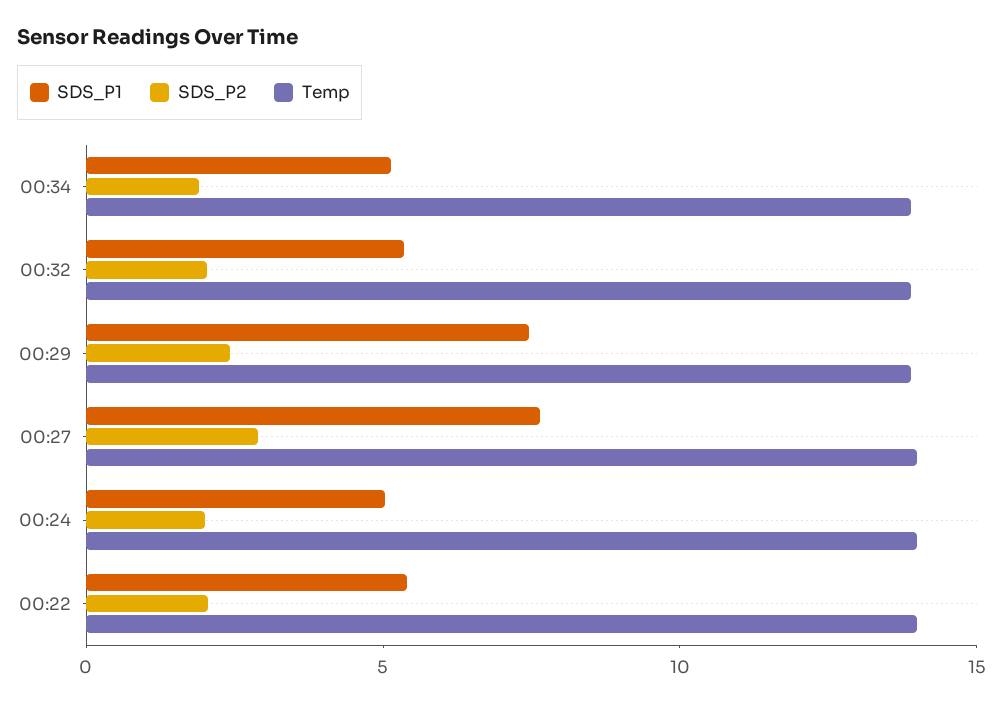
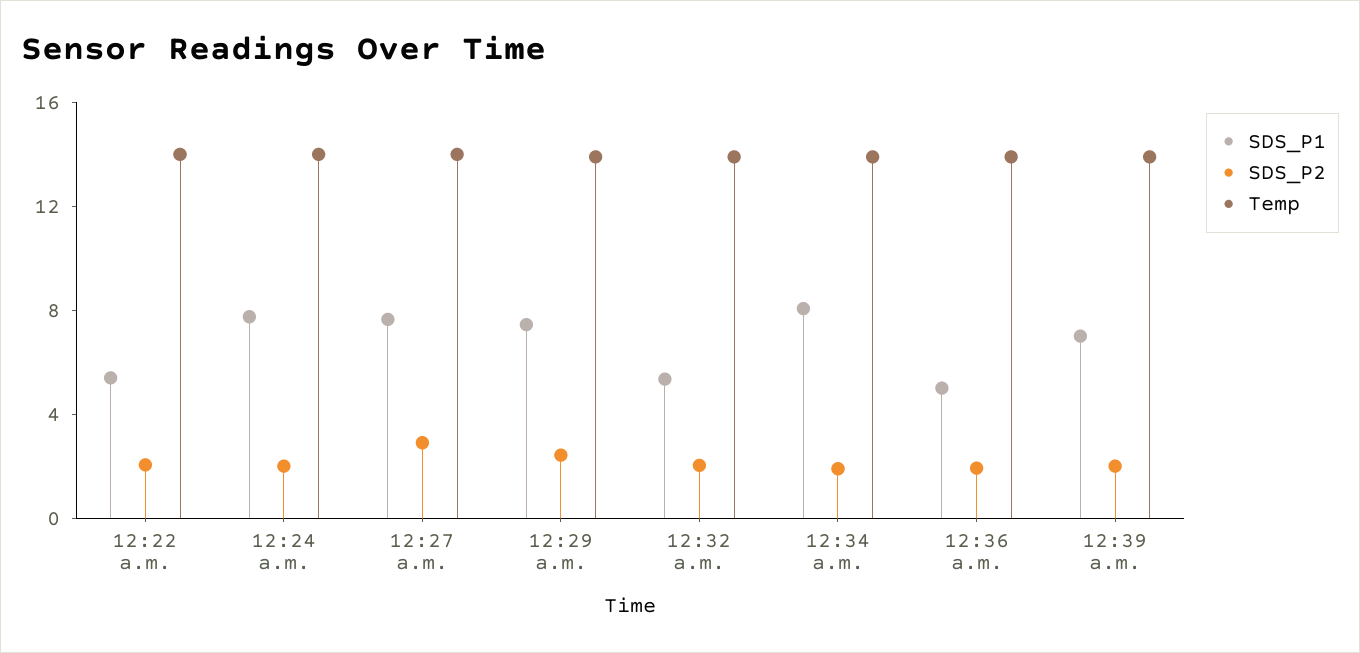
SDS_P1, 00:34: 5 -> 8
SDS_P1, 00:24: 5 -> 8
SDS_P1, 12:36 a.m.: none -> 5
SDS_P2, 12:36 a.m.: none -> 2
Temp, 12:36 a.m.: none -> 14
SDS_P1, 12:39 a.m.: none -> 7
SDS_P2, 12:39 a.m.: none -> 2
Temp, 12:39 a.m.: none -> 14

